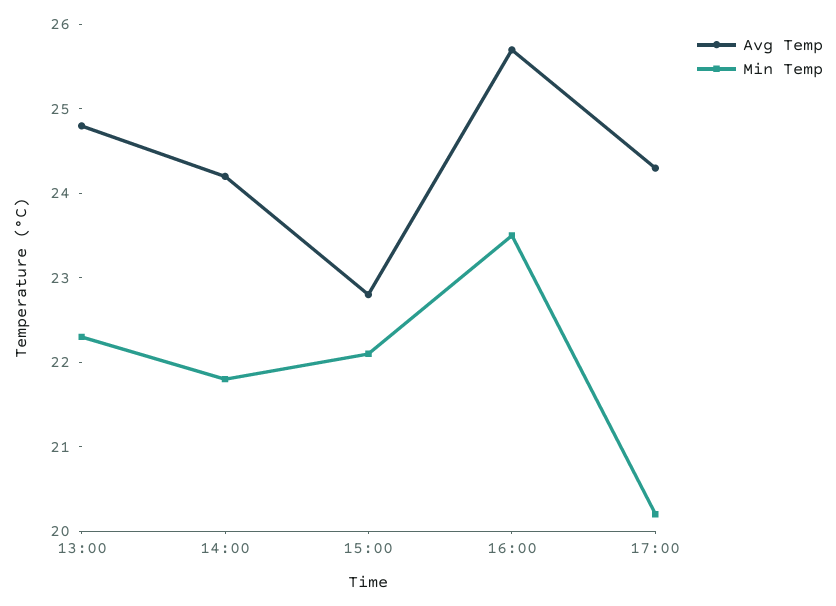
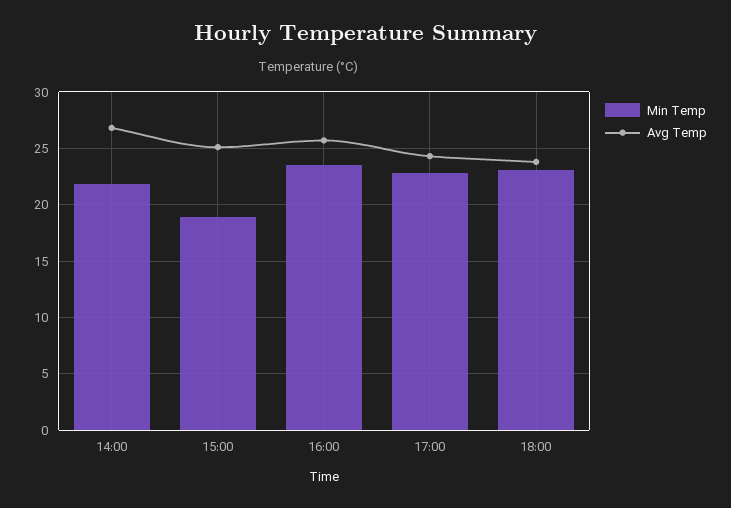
Avg Temp, 13:00: 24.8 -> none
Min Temp, 13:00: 22.3 -> none
Avg Temp, 14:00: 24.2 -> 27
Avg Temp, 15:00: 22.8 -> 25
Min Temp, 15:00: 22.1 -> 19
Min Temp, 17:00: 20.2 -> 23
Min Temp, 18:00: none -> 23
Avg Temp, 18:00: none -> 24

